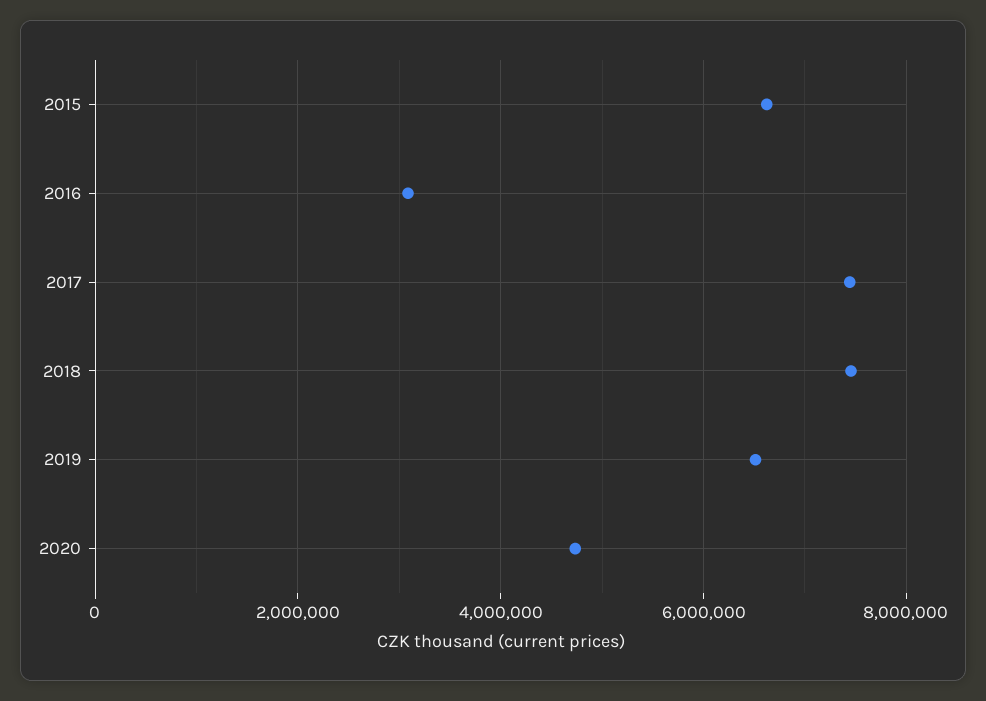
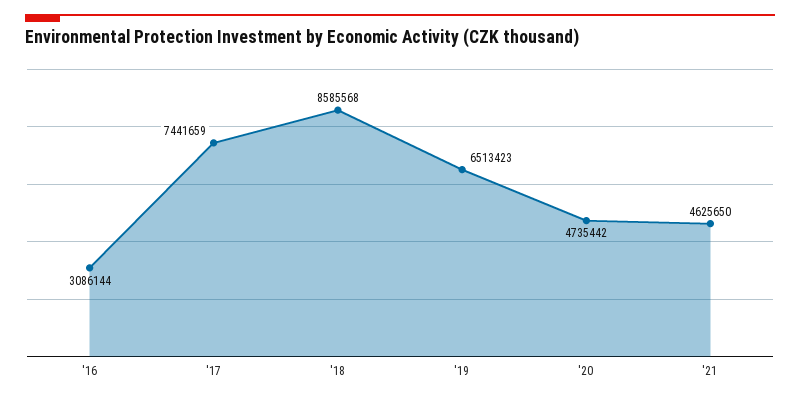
2015: 6600000 -> none
2018: 7400000 -> 8585568
'21: none -> 4625650

